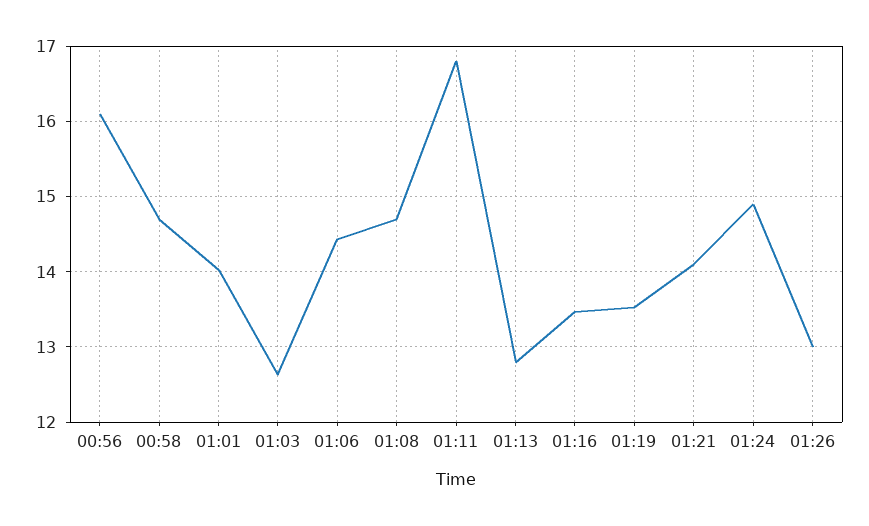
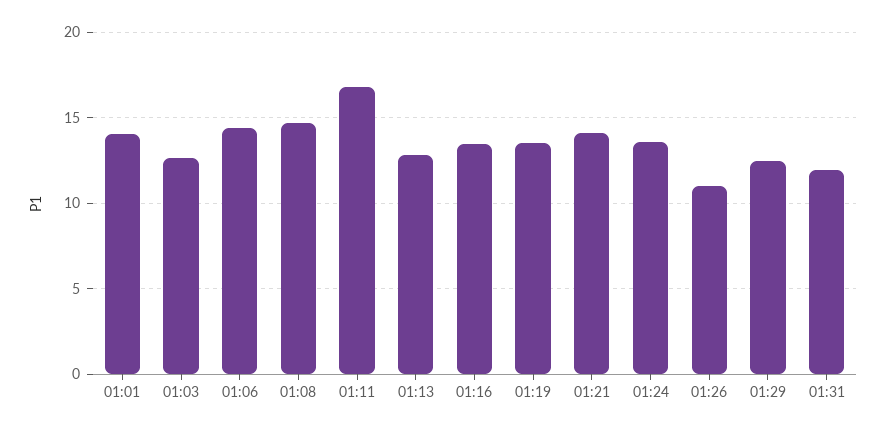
00:56: 16.1 -> none
00:58: 14.7 -> none
01:24: 14.9 -> 13.5
01:26: 13 -> 11
01:29: none -> 12.5
01:31: none -> 12

